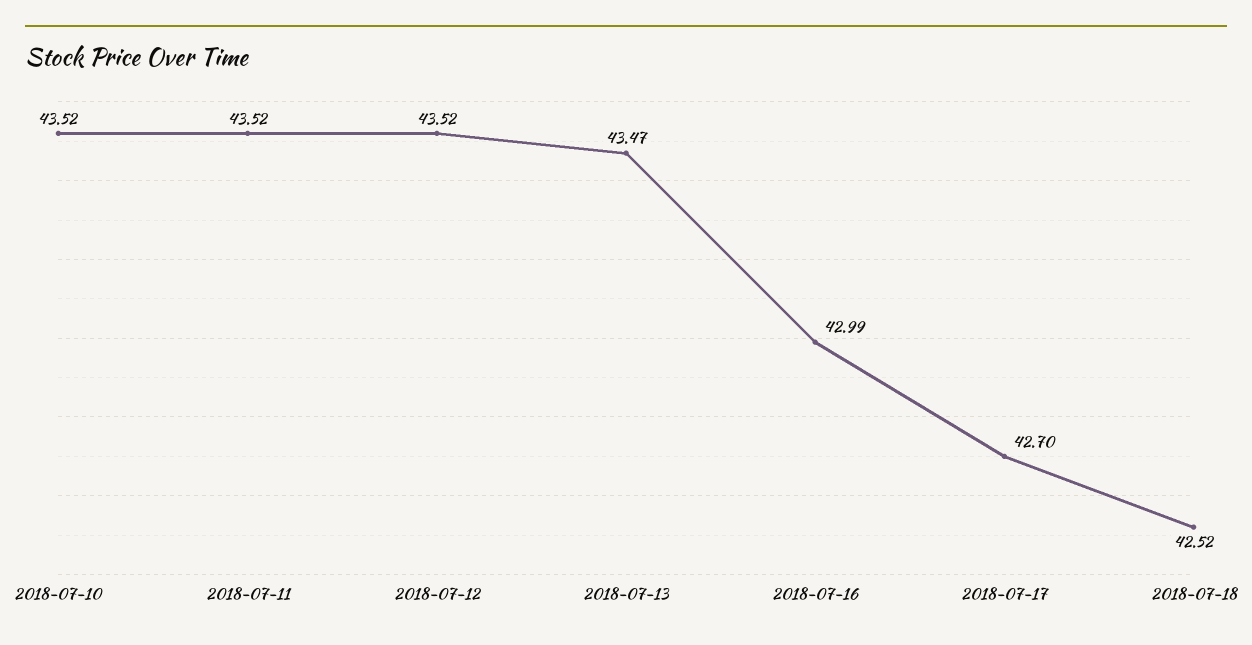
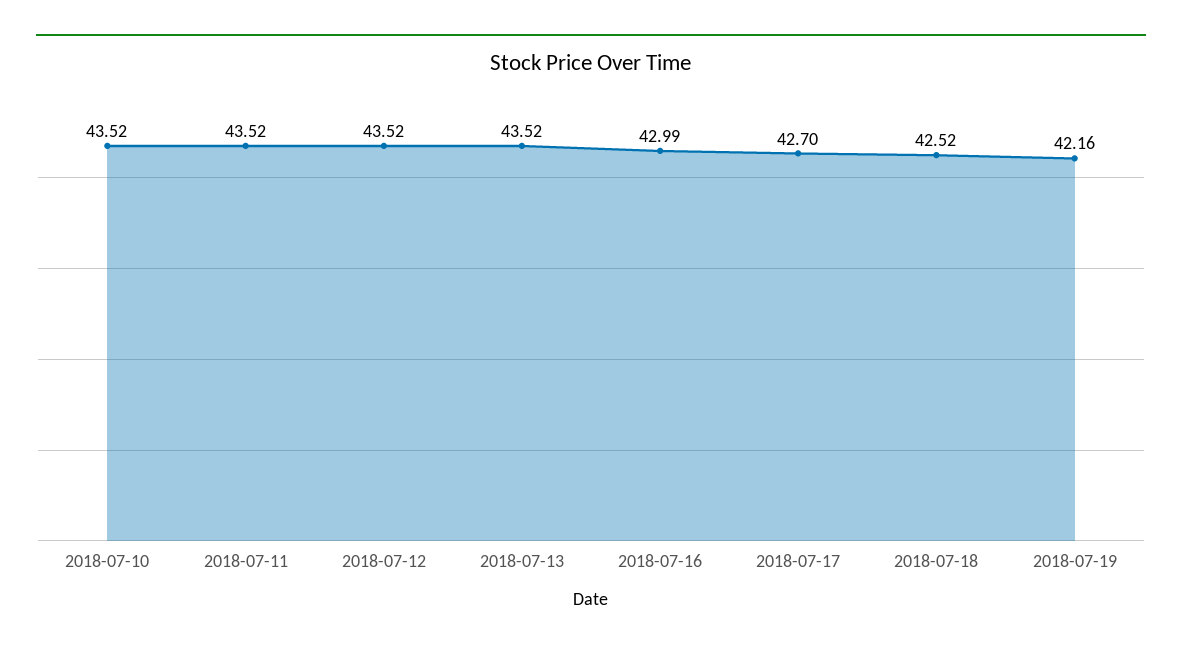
2018-07-13: 43.47 -> 43.52
2018-07-19: none -> 42.16

